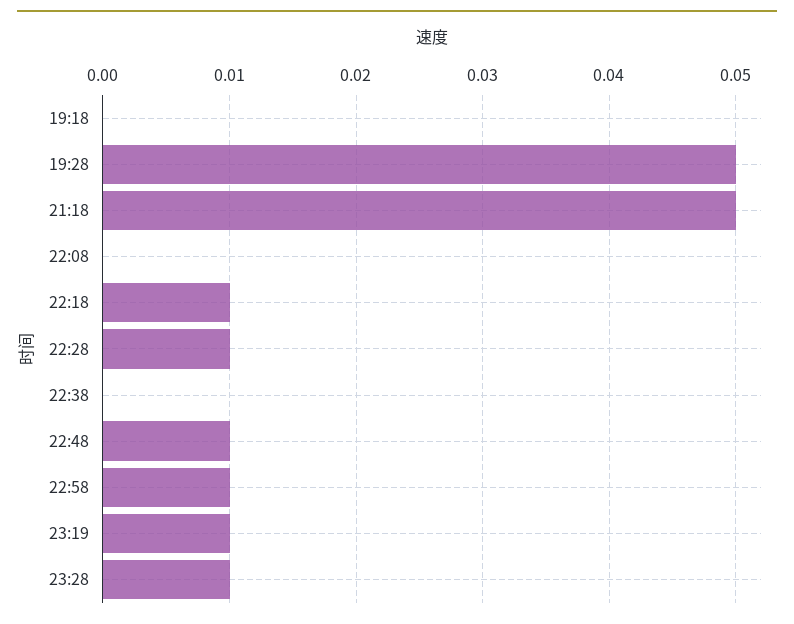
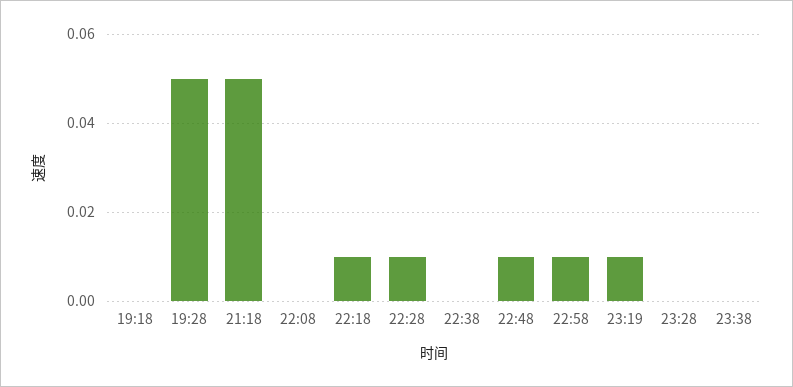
23:28: 0.01 -> 0
23:38: none -> 0

